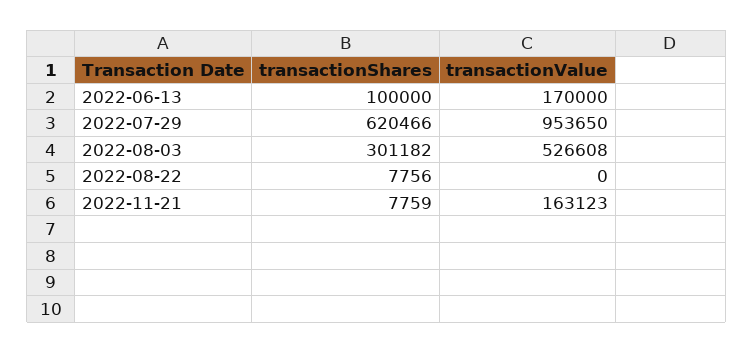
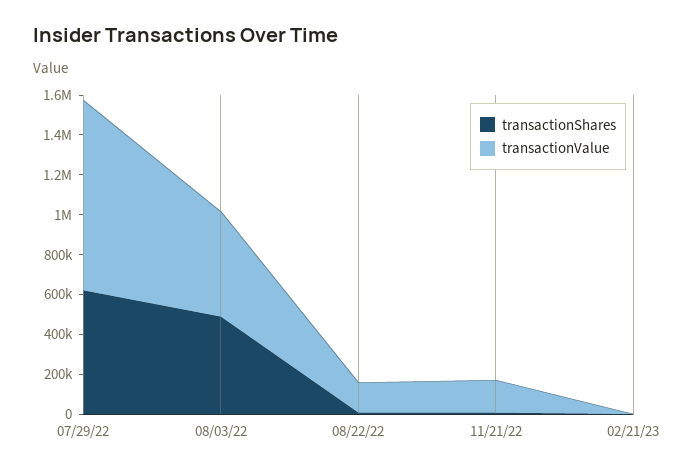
transactionShares, 2022-06-13: 100000 -> none
transactionValue, 2022-06-13: 170000 -> none
transactionShares, 2022-08-03: 301182 -> 500000
transactionValue, 2022-08-22: 0 -> 150000
transactionShares, 02/21/23: none -> 0
transactionValue, 02/21/23: none -> 0

